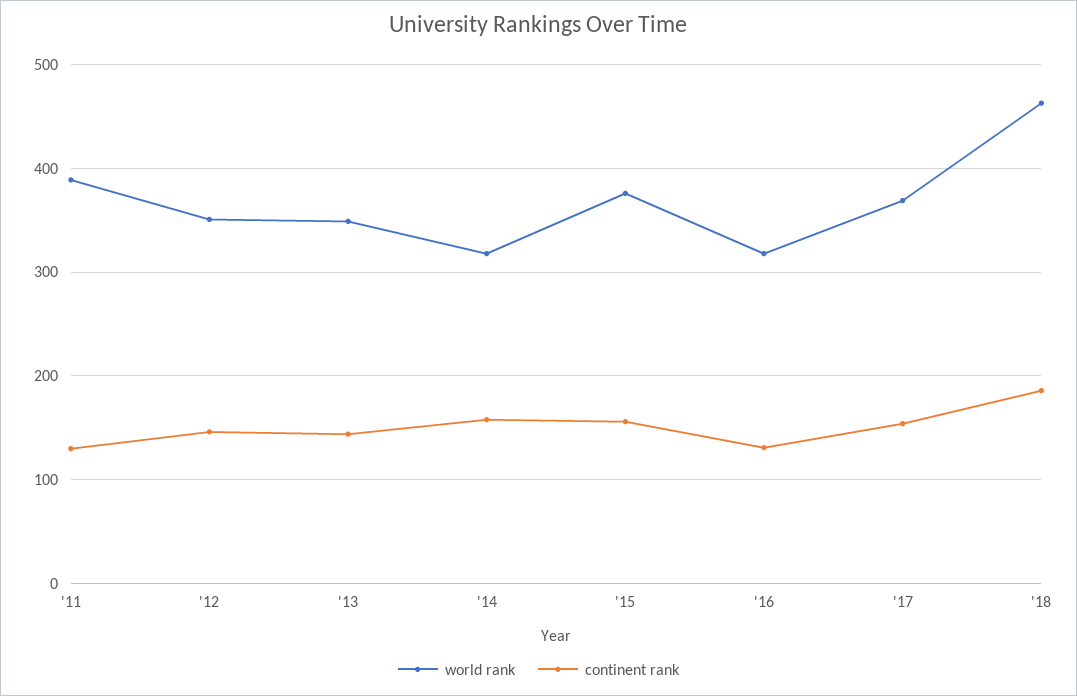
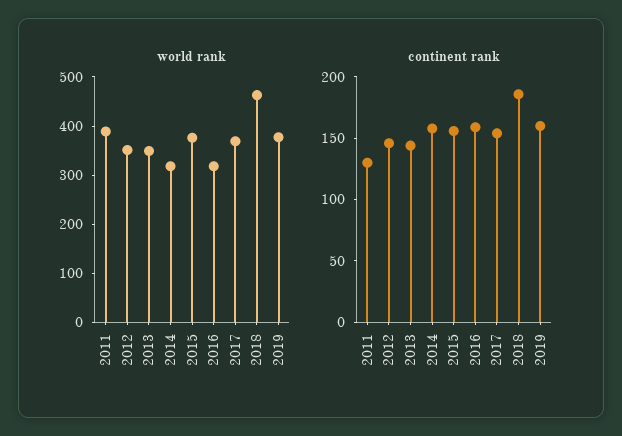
continent rank, '16: 130 -> 160
world rank, 2019: none -> 380
continent rank, 2019: none -> 160

